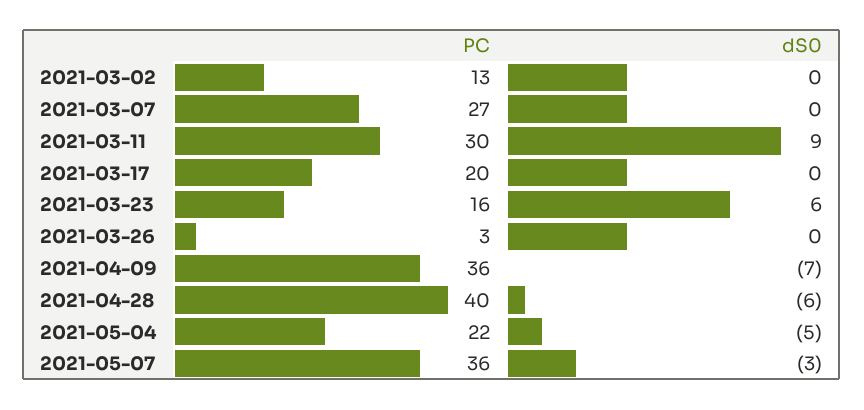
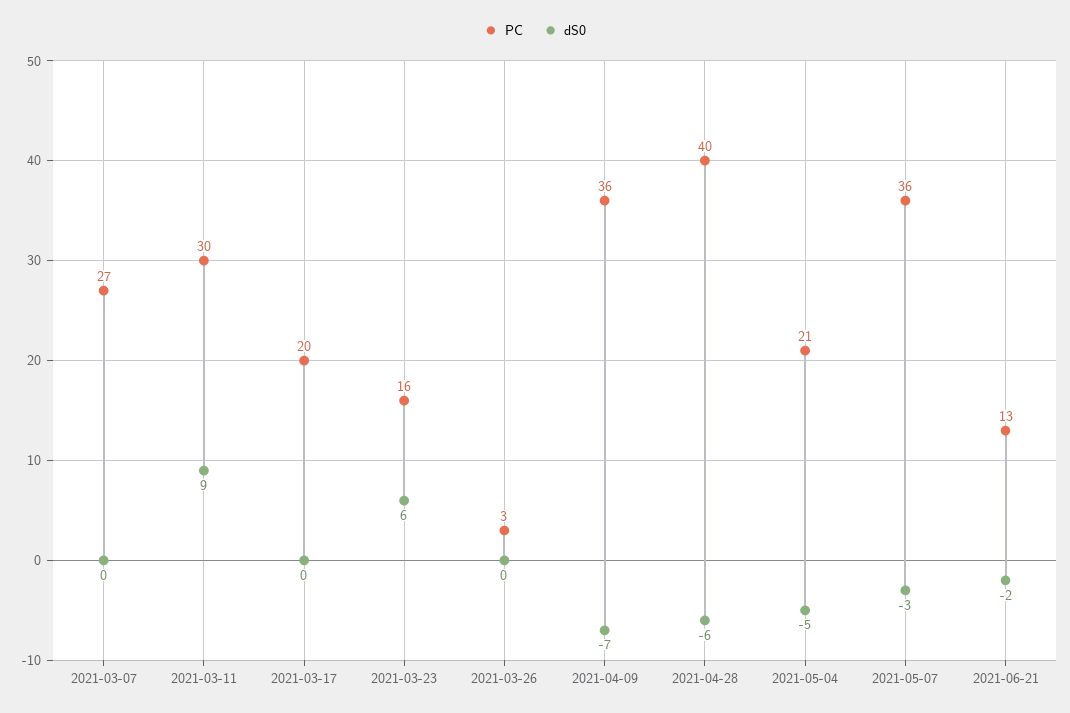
PC, 2021-03-02: 13 -> none
dS0, 2021-03-02: 0 -> none
PC, 2021-05-04: 22 -> 21
PC, 2021-06-21: none -> 13
dS0, 2021-06-21: none -> -2

